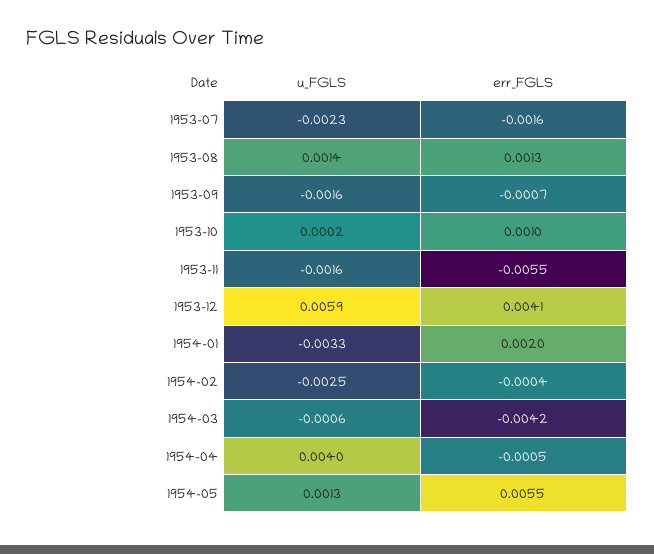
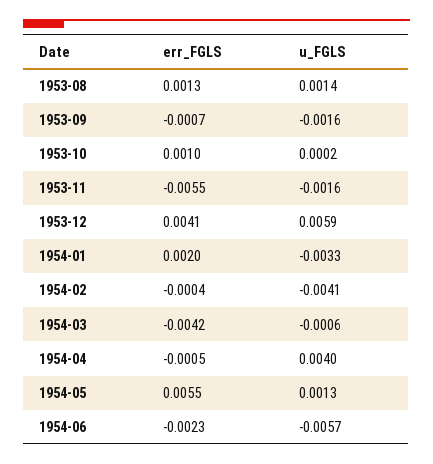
u_FGLS, 1953-07: -0.0023 -> none
err_FGLS, 1953-07: -0.0016 -> none
u_FGLS, 1954-02: -0.0025 -> -0.0041
err_FGLS, 1954-06: none -> -0.0023
u_FGLS, 1954-06: none -> -0.0057

